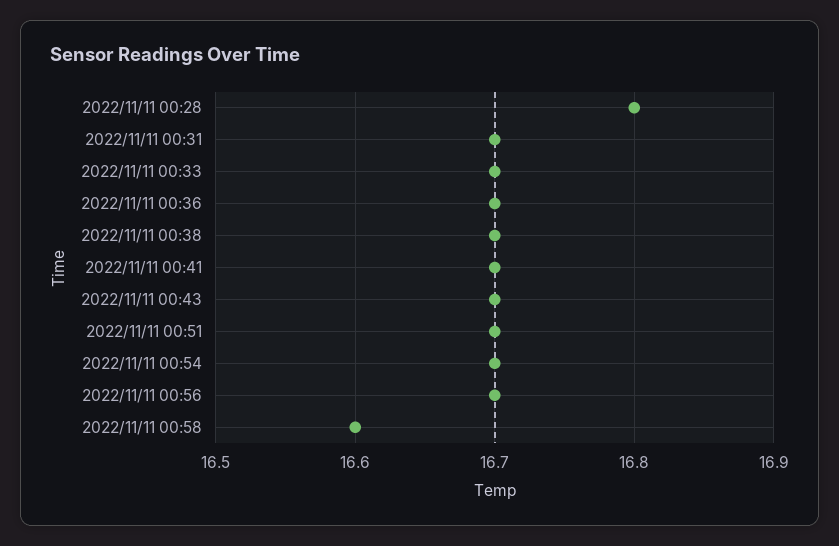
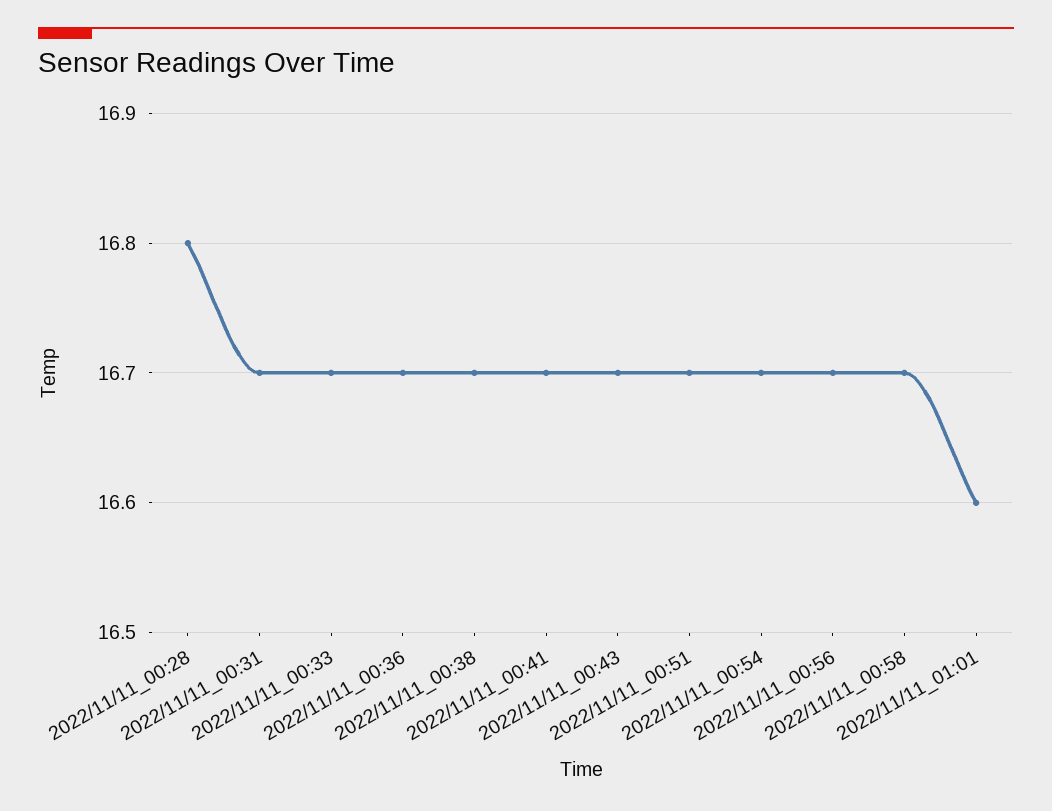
2022/11/11 00:58: 16.6 -> 16.7
2022/11/11_01:01: none -> 16.6

